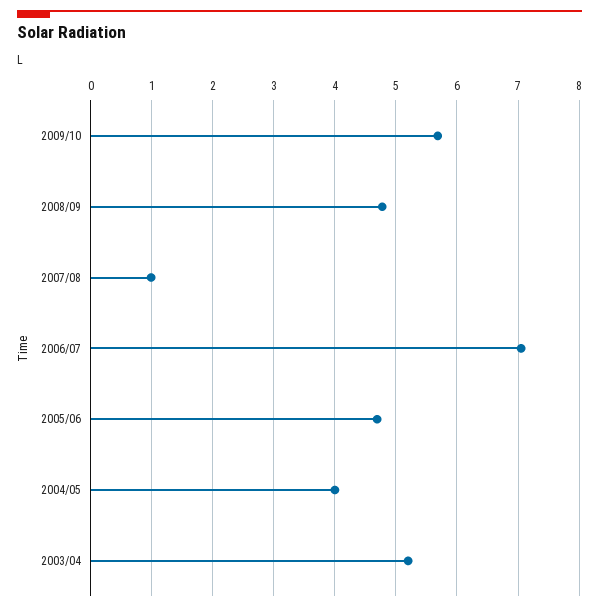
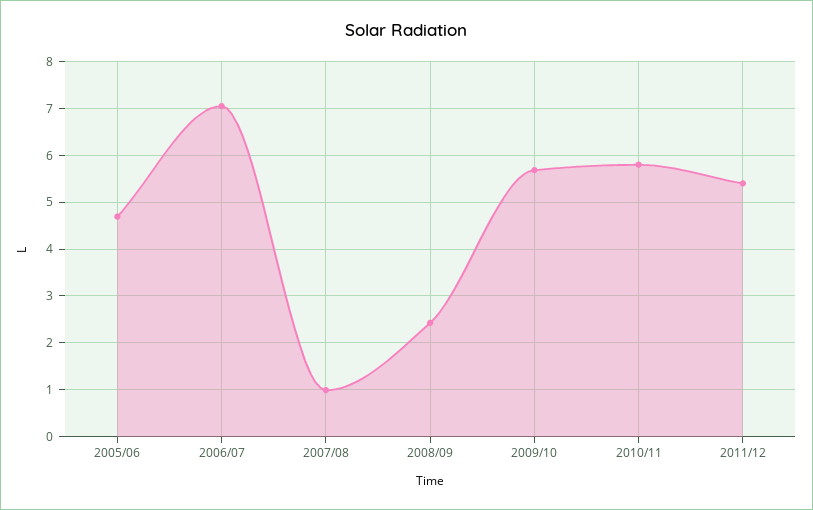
2008/09: 4.8 -> 2.4
2004/05: 4 -> none
2003/04: 5.2 -> none
2010/11: none -> 5.8
2011/12: none -> 5.4

